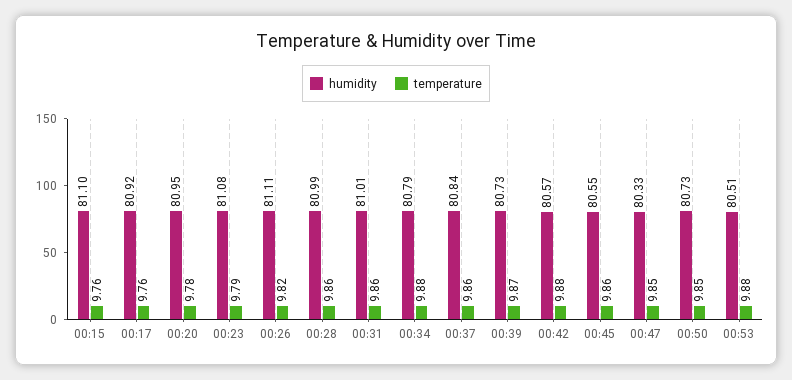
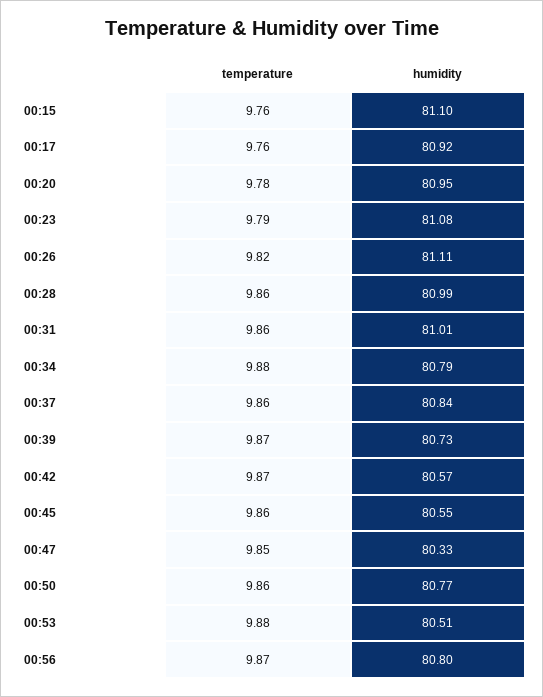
temperature, 00:42: 9.88 -> 9.87
humidity, 00:50: 80.73 -> 80.77
temperature, 00:50: 9.85 -> 9.86
temperature, 00:56: none -> 9.87
humidity, 00:56: none -> 80.8

